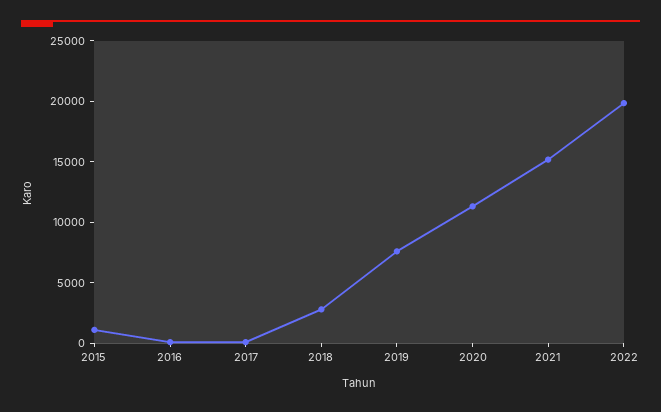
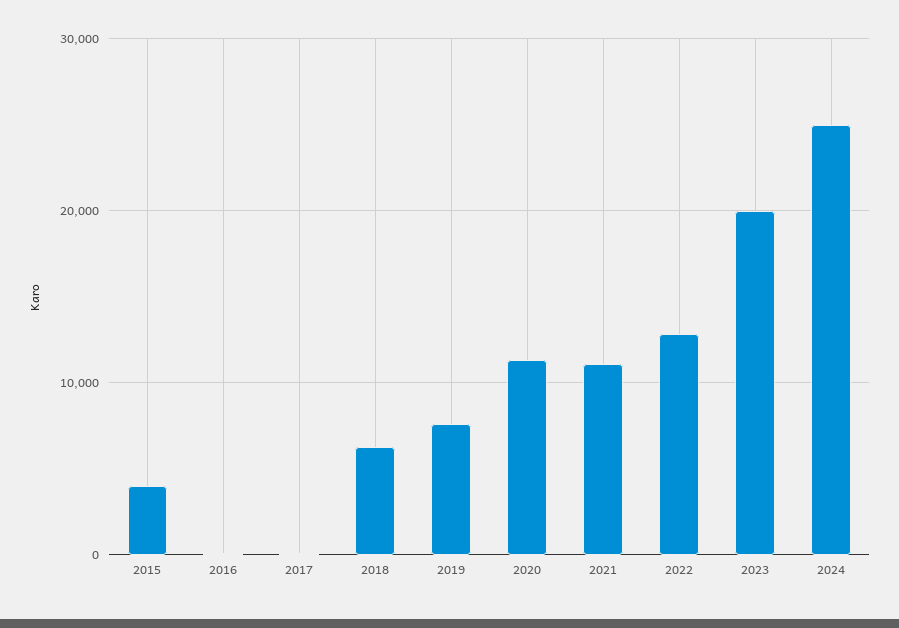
2015: 1000 -> 4000
2018: 3000 -> 6000
2021: 15000 -> 11000
2022: 20000 -> 13000
2023: none -> 20000
2024: none -> 25000

